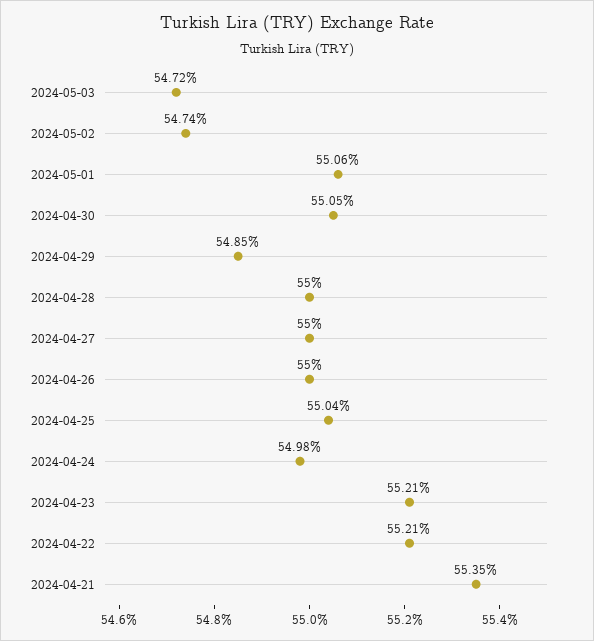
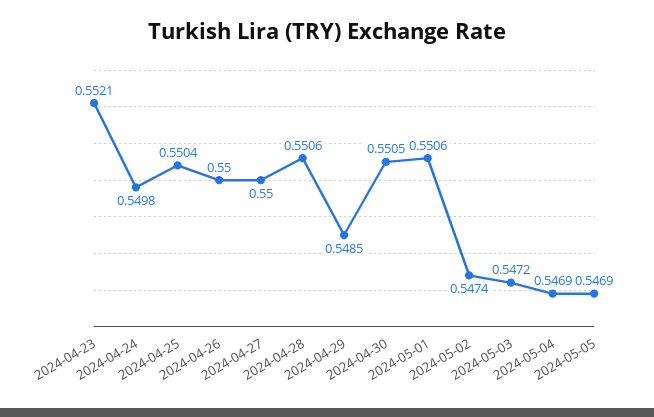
2024-04-28: 0.55 -> 0.5506
2024-04-22: 0.5521 -> none
2024-04-21: 0.5535 -> none
2024-05-04: none -> 0.5469
2024-05-05: none -> 0.5469

